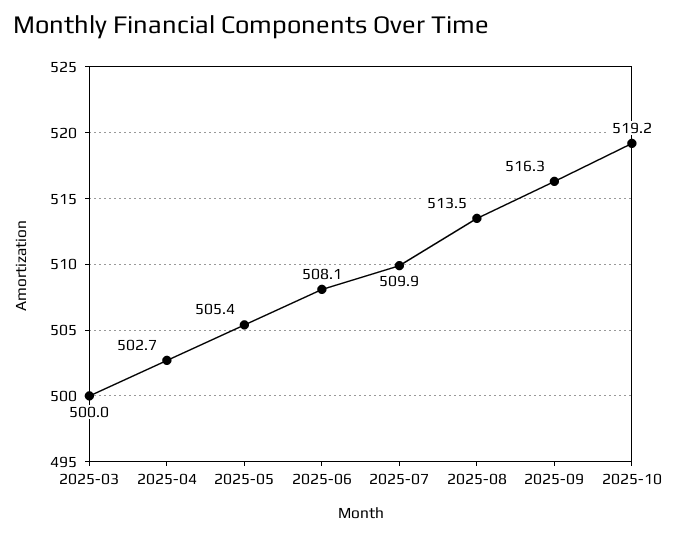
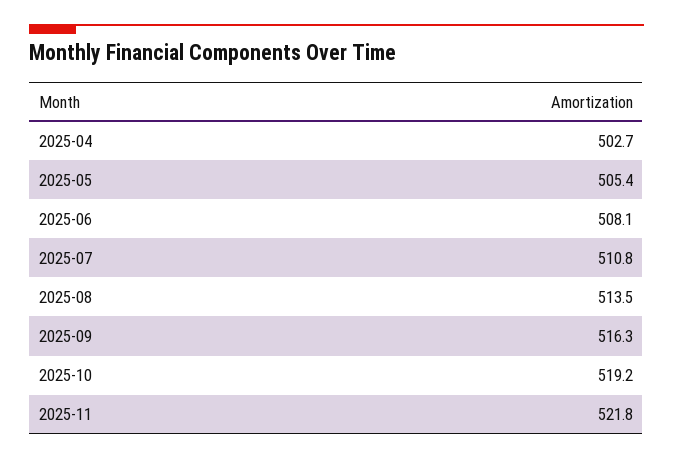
2025-03: 500 -> none
2025-07: 509.9 -> 510.8
2025-11: none -> 521.8

